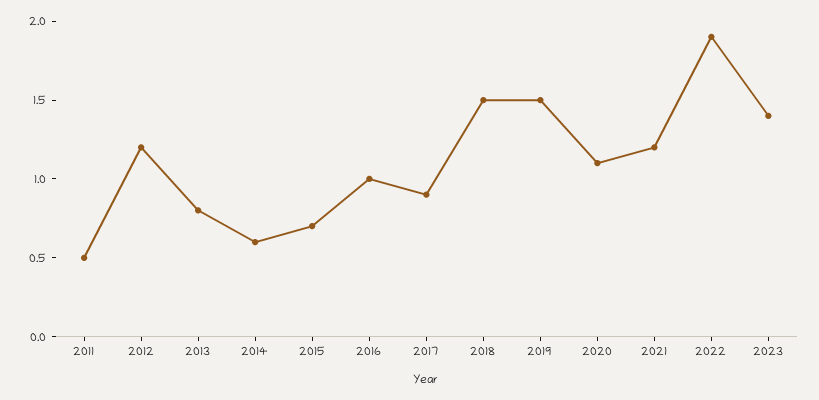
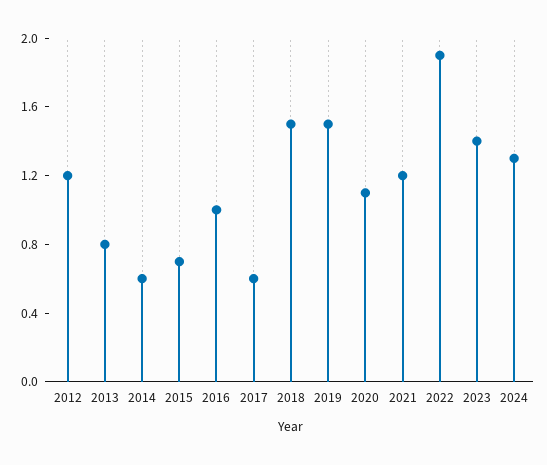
2011: 0.5 -> none
2017: 0.9 -> 0.6
2024: none -> 1.3

